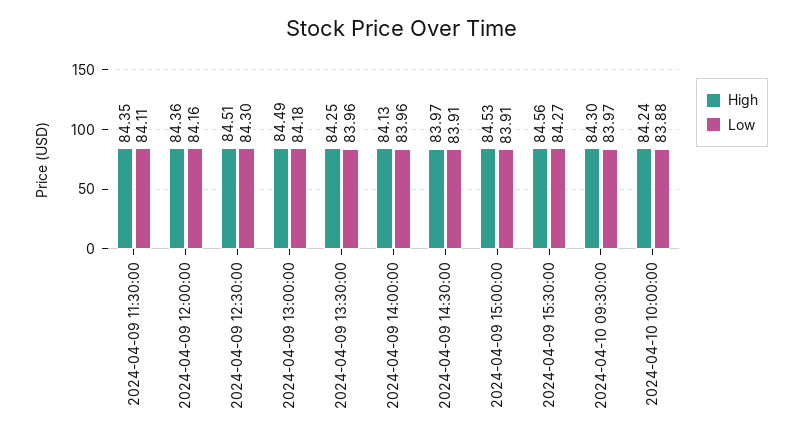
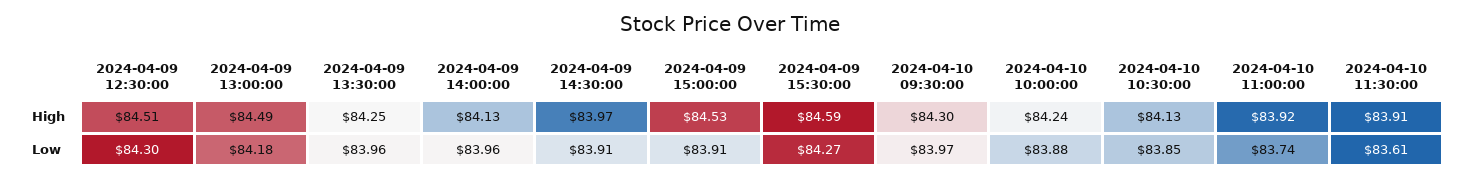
High, 2024-04-09 11:30:00: 84.35 -> none
Low, 2024-04-09 11:30:00: 84.11 -> none
High, 2024-04-09 12:00:00: 84.36 -> none
Low, 2024-04-09 12:00:00: 84.16 -> none
High, 2024-04-09 15:30:00: 84.56 -> 84.59
High, 2024-04-10 10:30:00: none -> 84.13
High, 2024-04-10 11:00:00: none -> 83.92
High, 2024-04-10 11:30:00: none -> 83.91
Low, 2024-04-10 10:30:00: none -> 83.85
Low, 2024-04-10 11:00:00: none -> 83.74
Low, 2024-04-10 11:30:00: none -> 83.61

